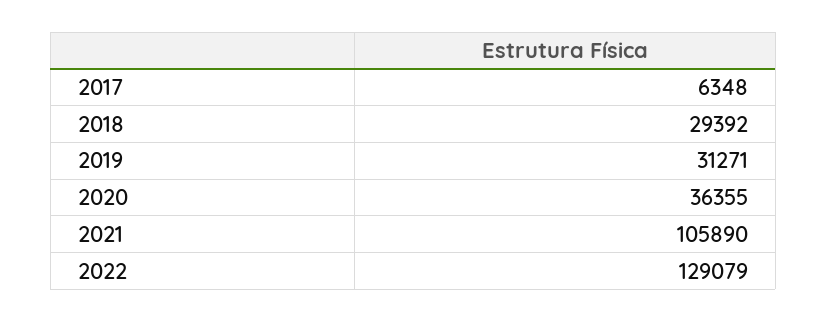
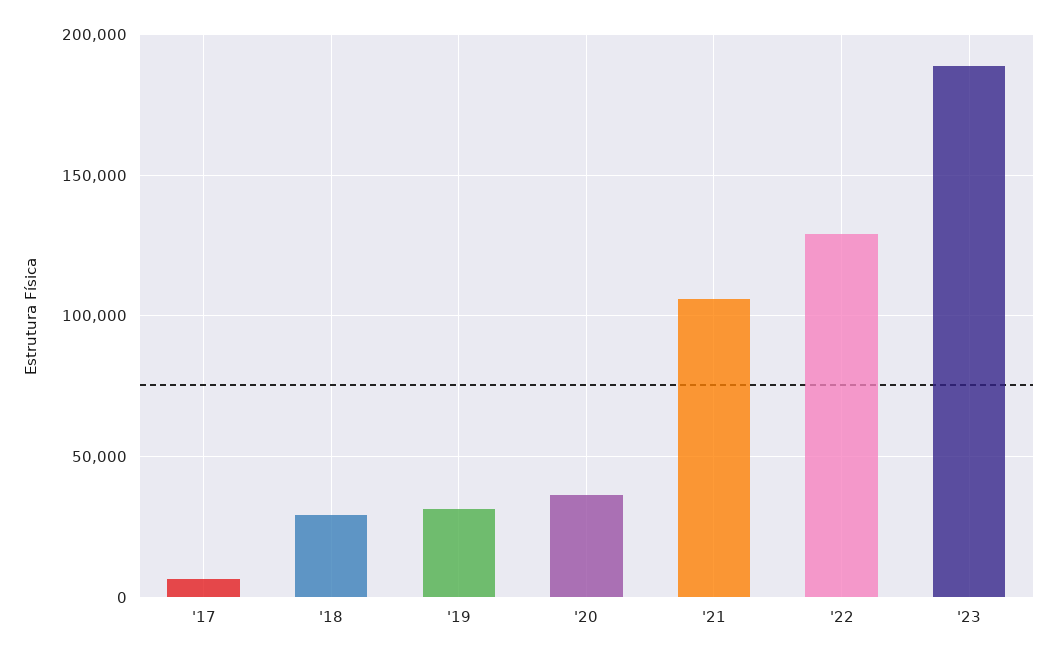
'23: none -> 190000

